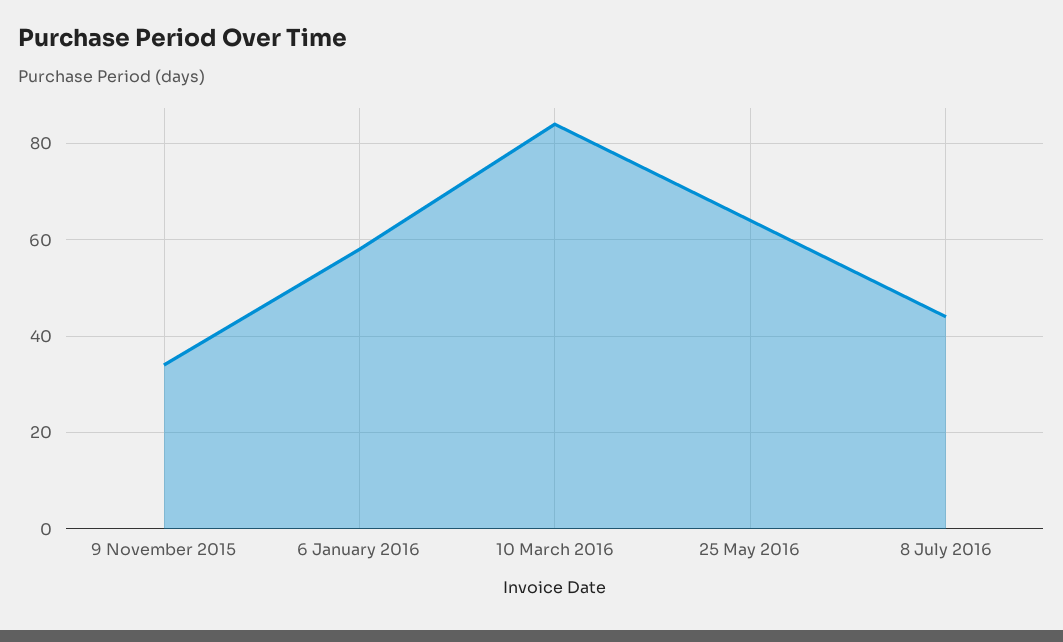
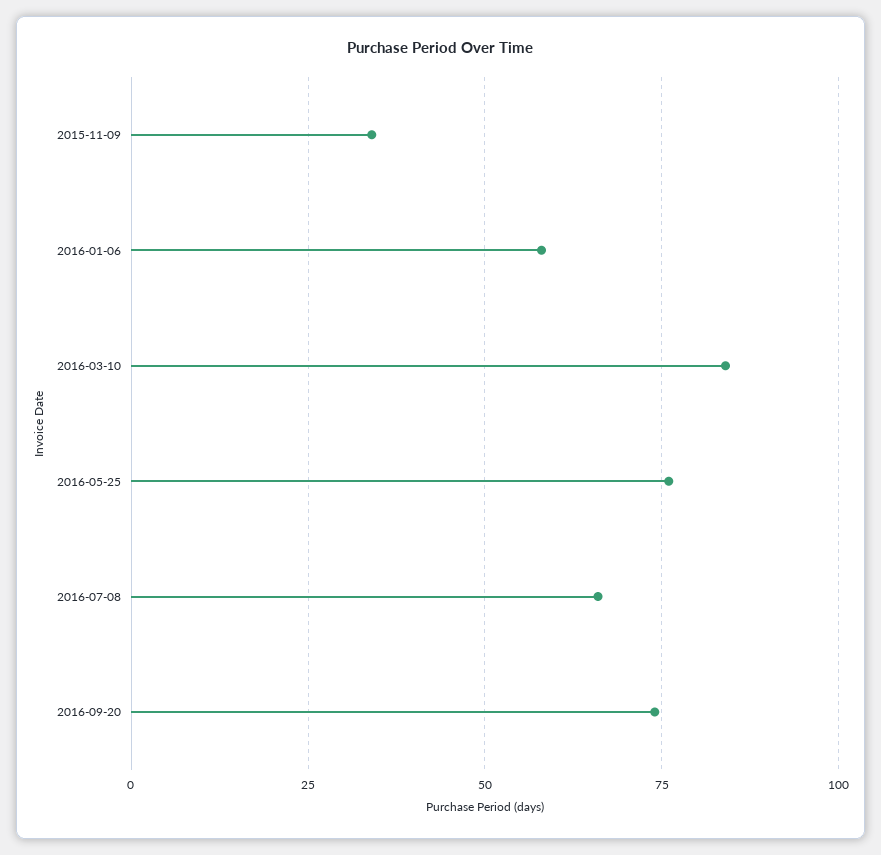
25 May 2016: 65 -> 75
8 July 2016: 45 -> 65
2016-09-20: none -> 75

